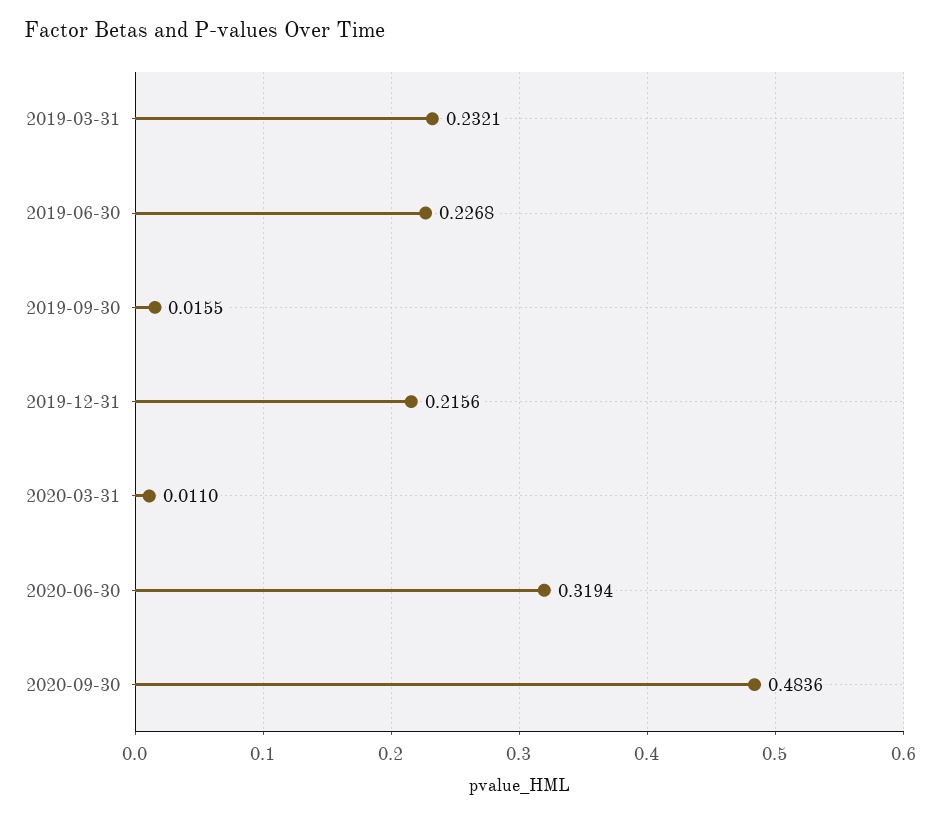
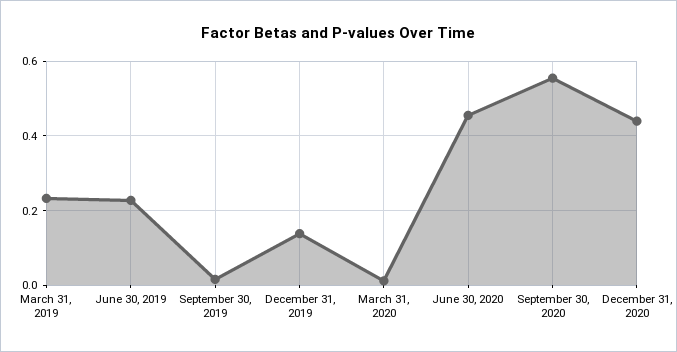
2019-12-31: 0.2156 -> 0.14
2020-06-30: 0.3194 -> 0.46
2020-09-30: 0.4836 -> 0.56
December 31, 2020: none -> 0.44

